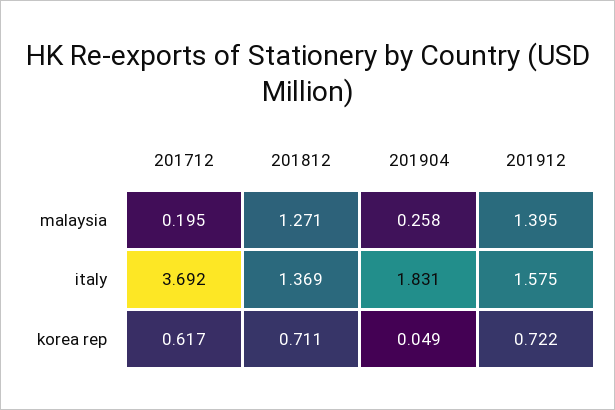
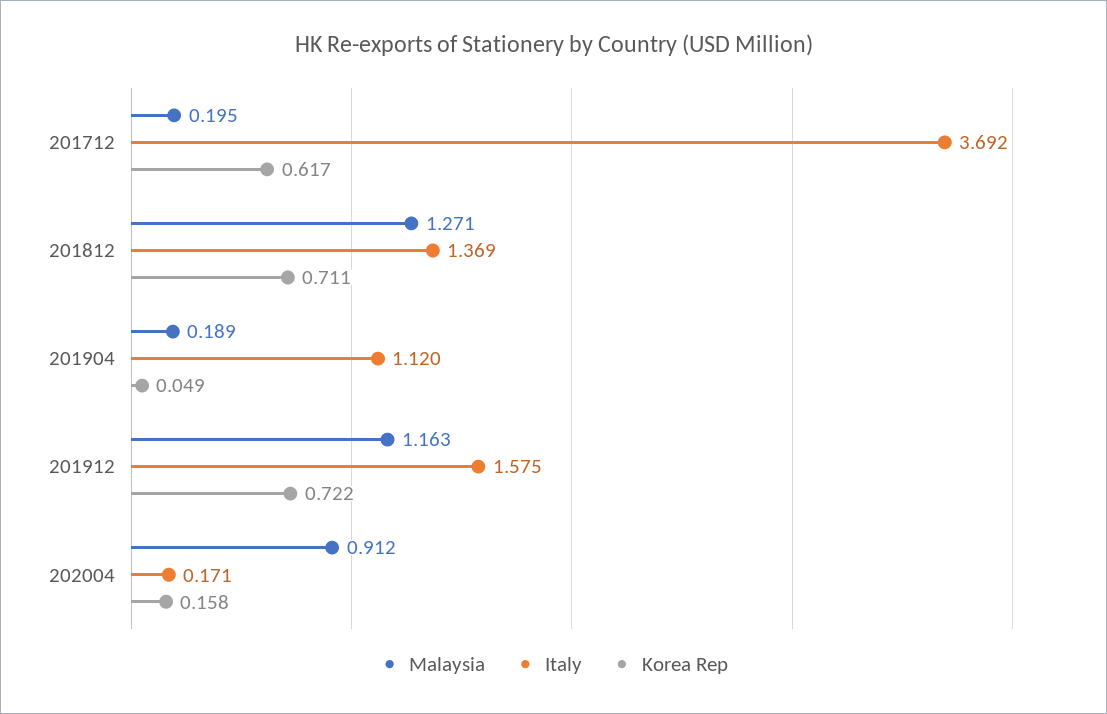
malaysia, 201904: 0.258 -> 0.189
malaysia, 201912: 1.395 -> 1.163
italy, 201904: 1.831 -> 1.12
malaysia, 202004: none -> 0.912
italy, 202004: none -> 0.171
korea rep, 202004: none -> 0.158

